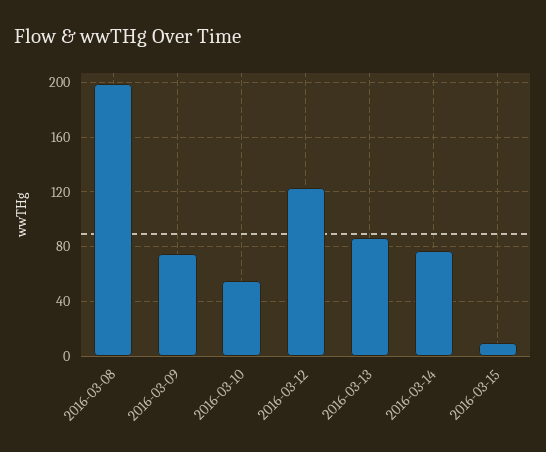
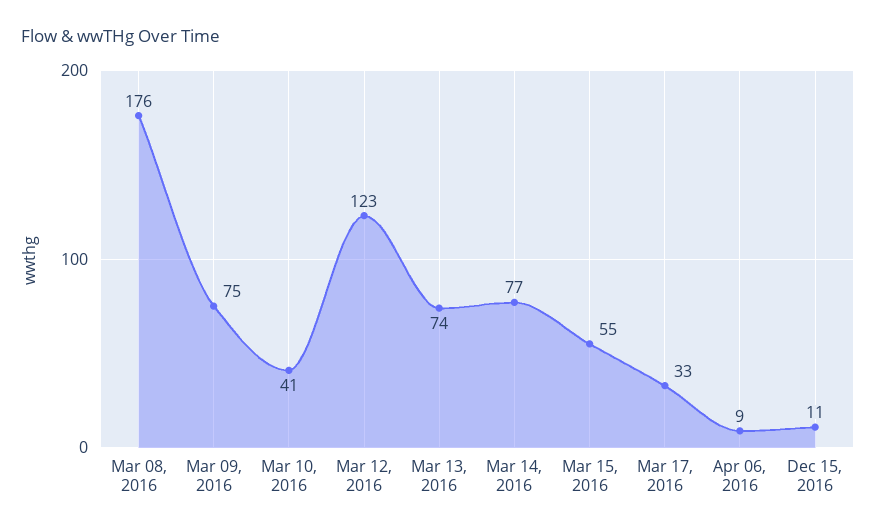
2016-03-08: 200 -> 176
2016-03-10: 55 -> 41
2016-03-13: 85 -> 74
2016-03-15: 10 -> 55
Mar 17, 2016: none -> 33
Apr 06, 2016: none -> 9
Dec 15, 2016: none -> 11

